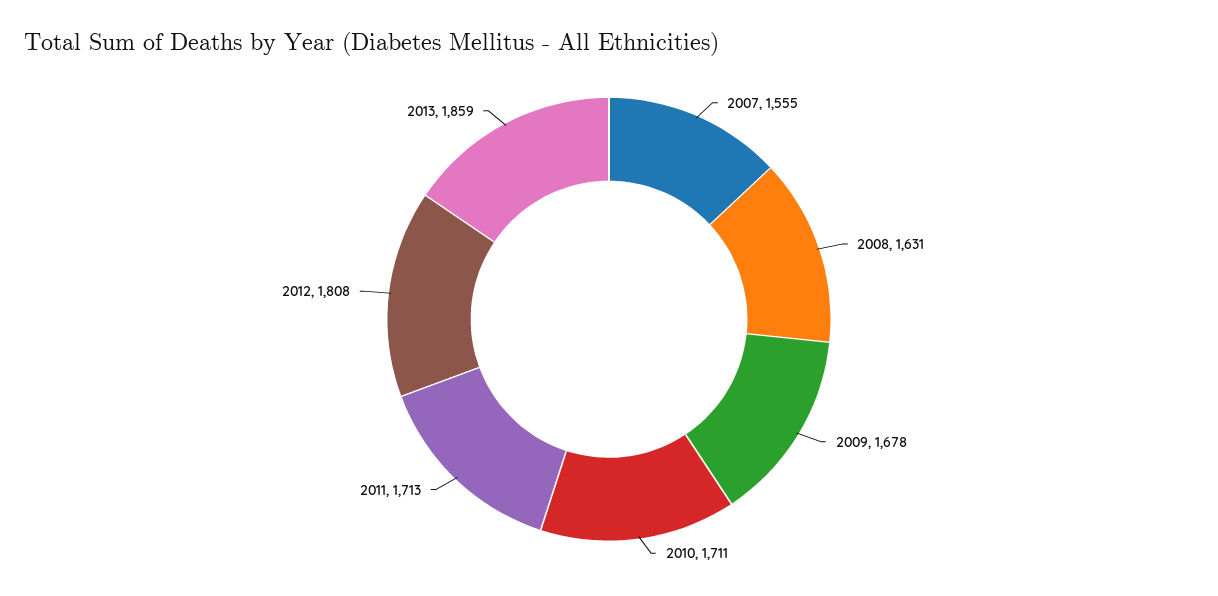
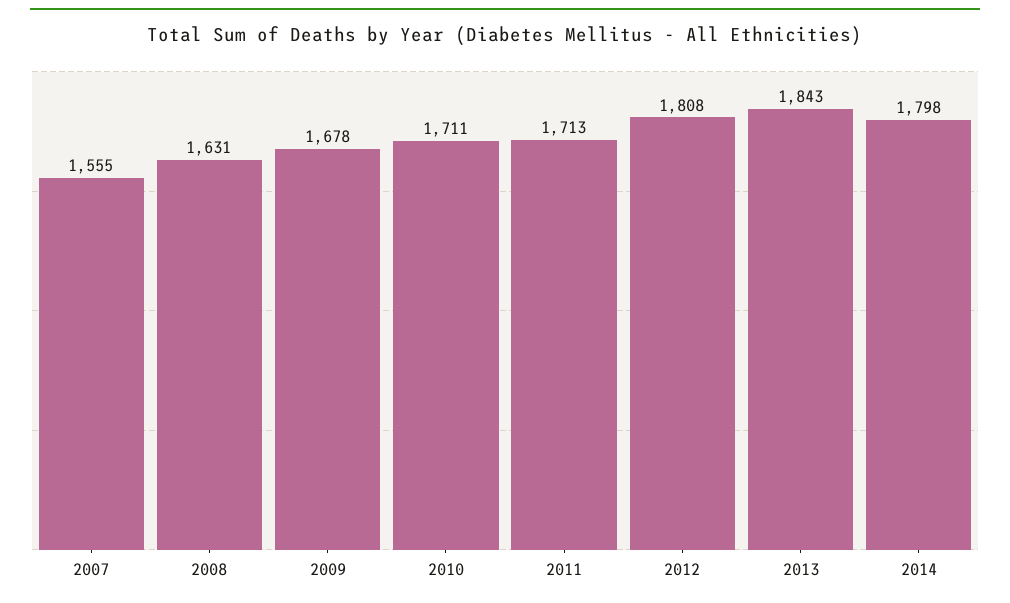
2013: 1859 -> 1843
2014: none -> 1798

